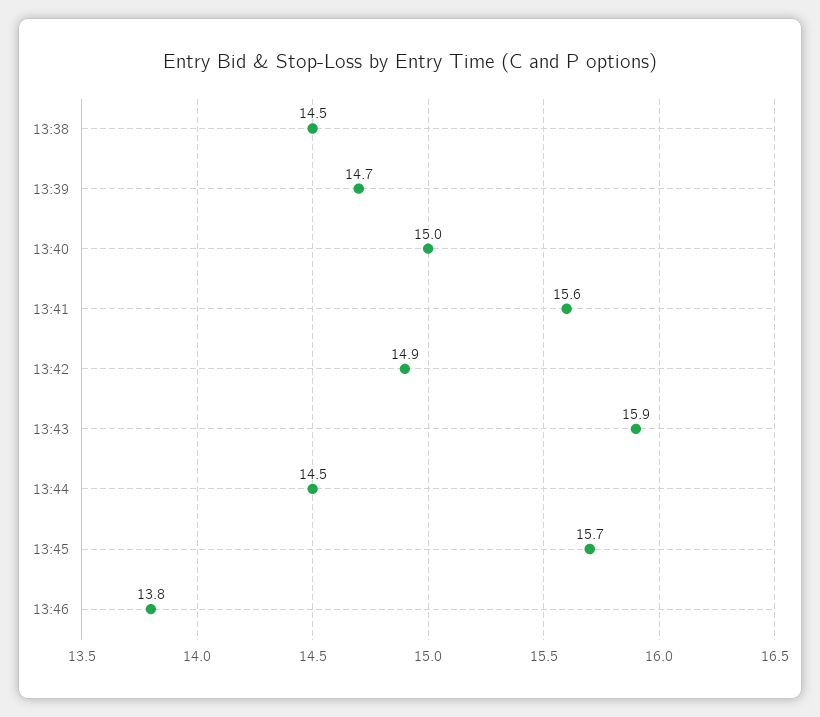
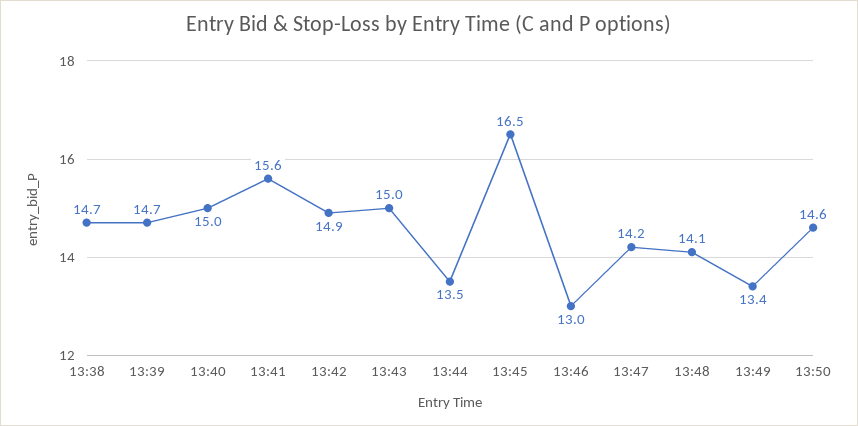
13:38: 14.5 -> 14.7
13:43: 15.9 -> 15
13:44: 14.5 -> 13.5
13:45: 15.7 -> 16.5
13:46: 13.8 -> 13
13:47: none -> 14.2
13:48: none -> 14.1
13:49: none -> 13.4
13:50: none -> 14.6

